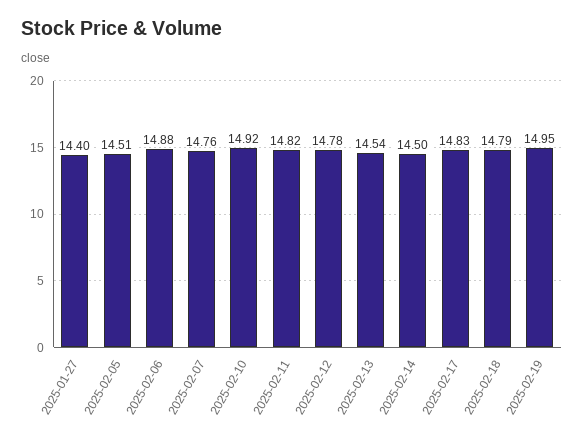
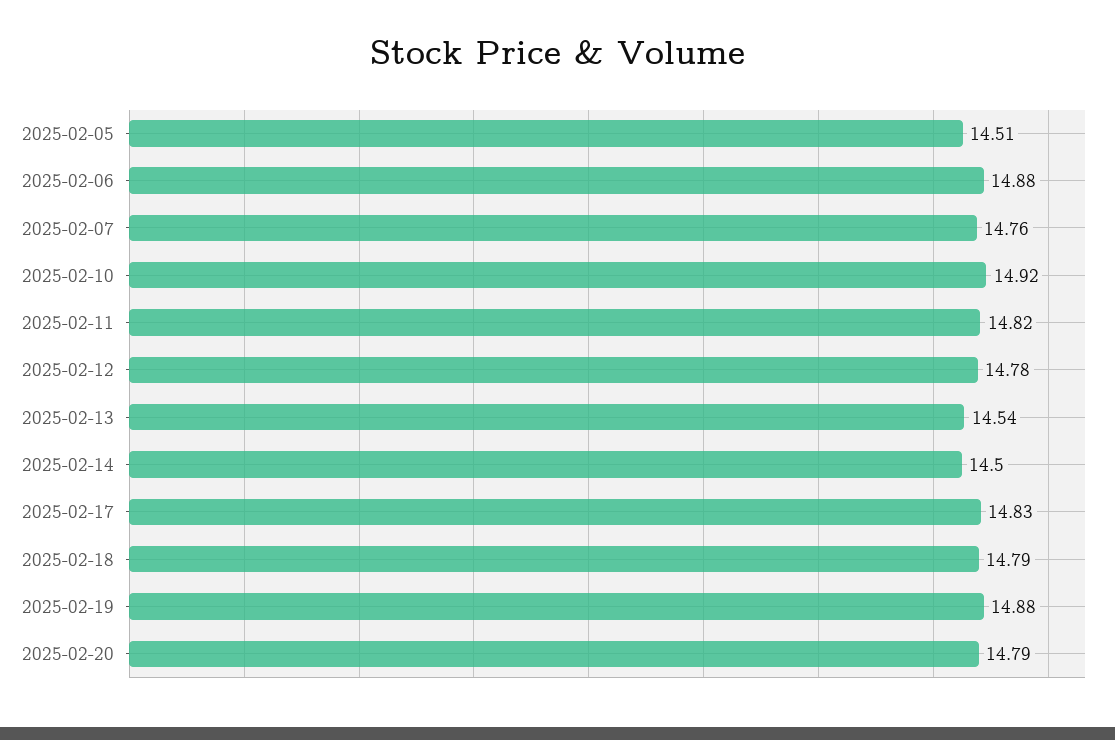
2025-01-27: 14.4 -> none
2025-02-19: 14.95 -> 14.88
2025-02-20: none -> 14.79

